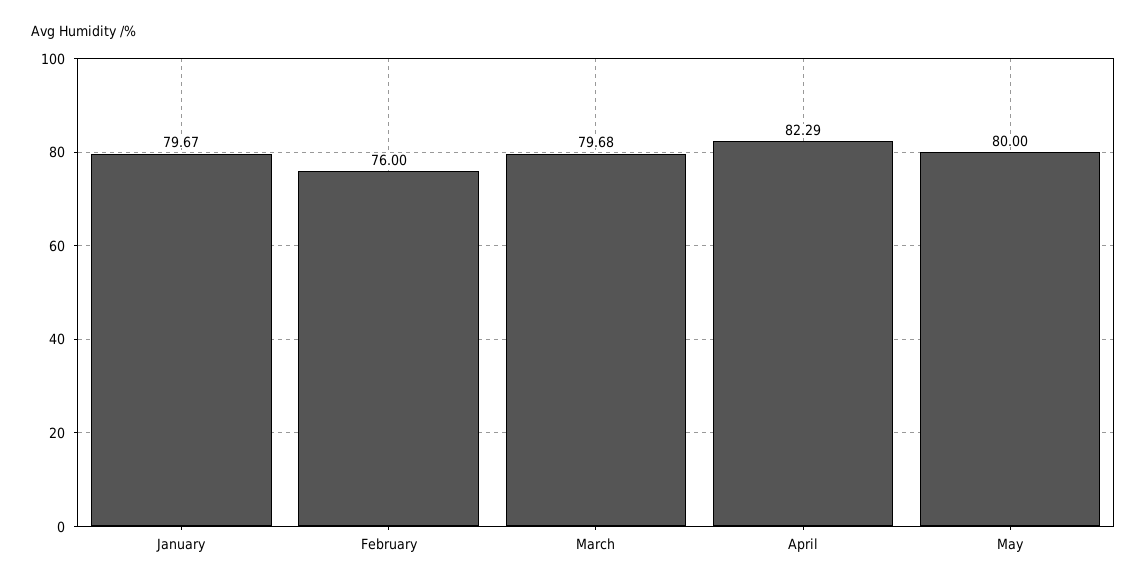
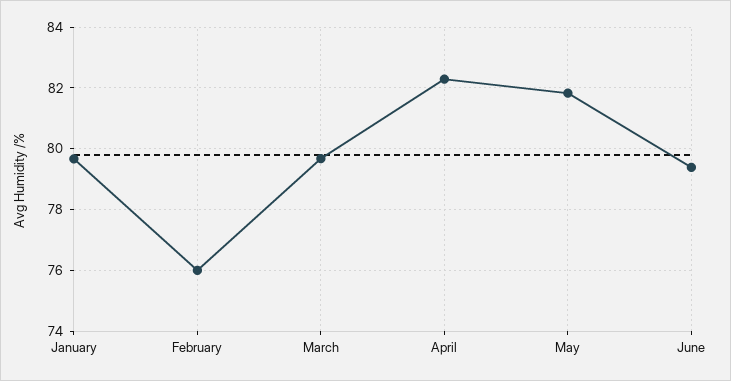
May: 80 -> 81.8
June: none -> 79.4

